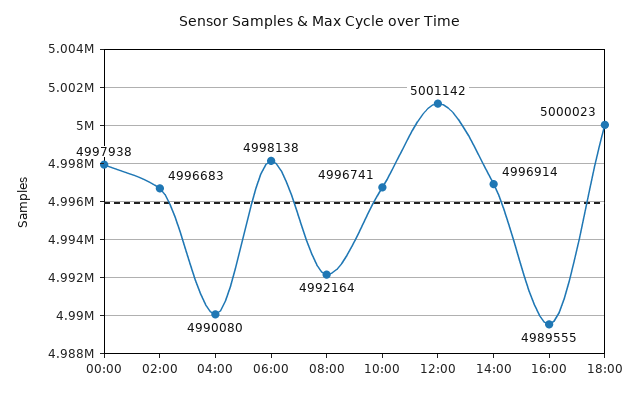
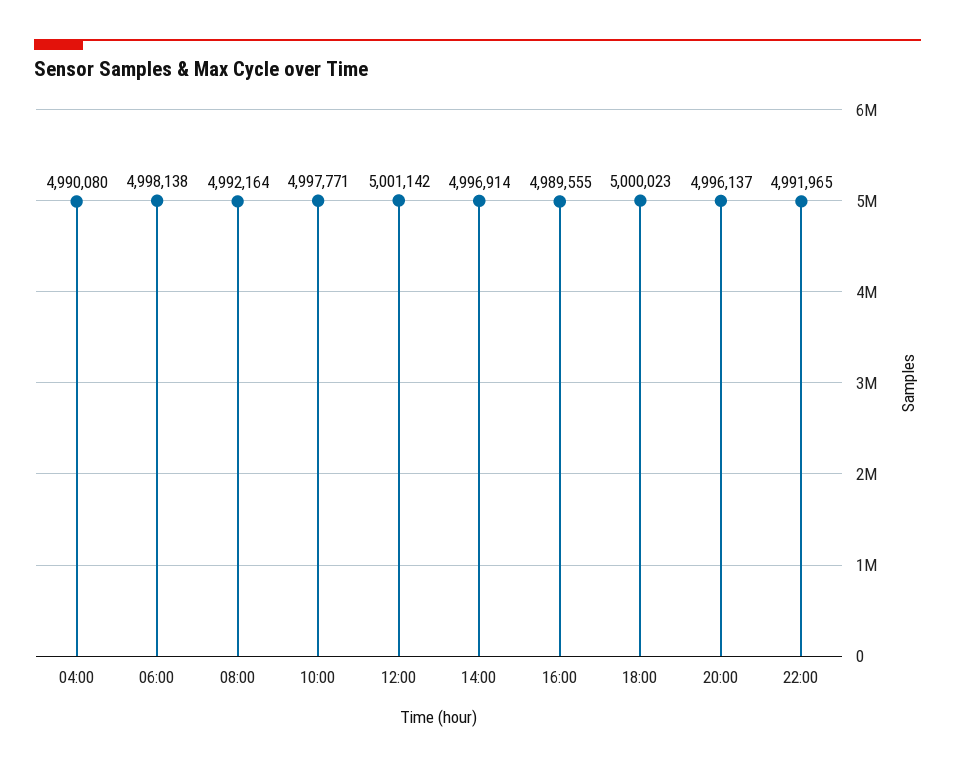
00:00: 4997938 -> none
02:00: 4996683 -> none
10:00: 4996741 -> 4997771
20:00: none -> 4996137
22:00: none -> 4991965

